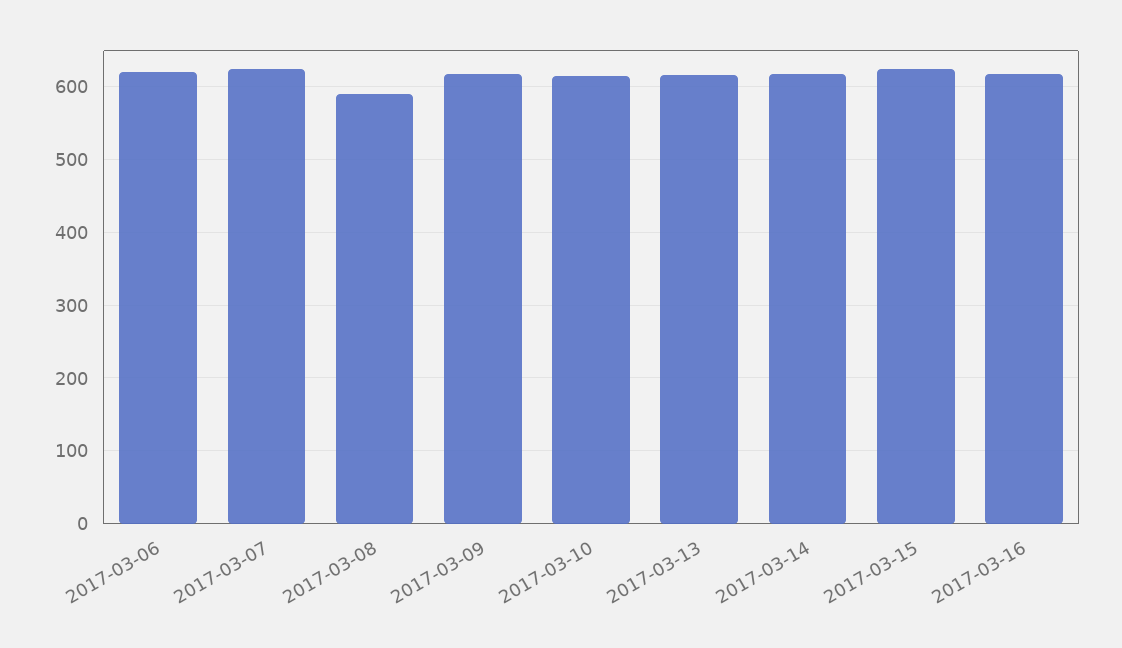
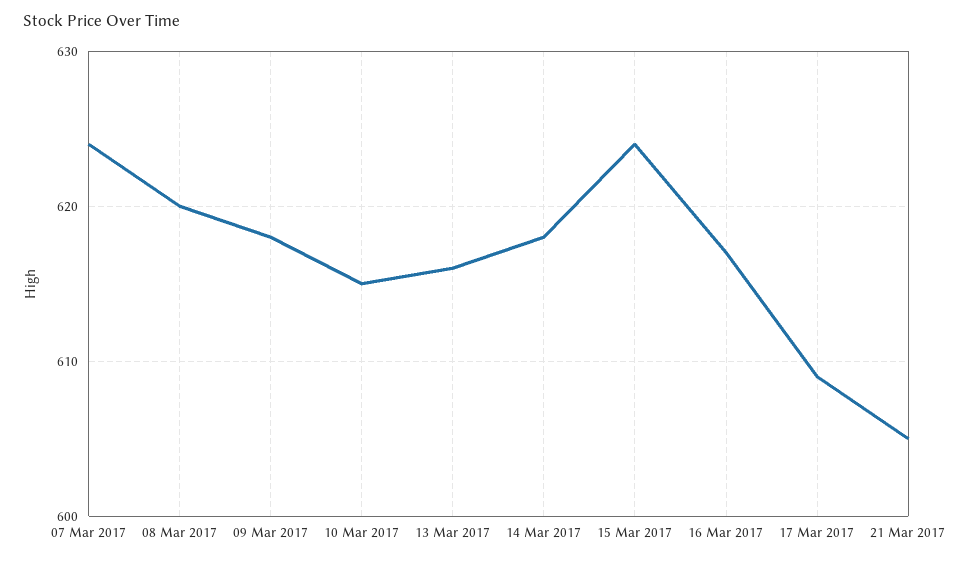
2017-03-06: 620 -> none
2017-03-08: 590 -> 620
17 Mar 2017: none -> 609
21 Mar 2017: none -> 605

